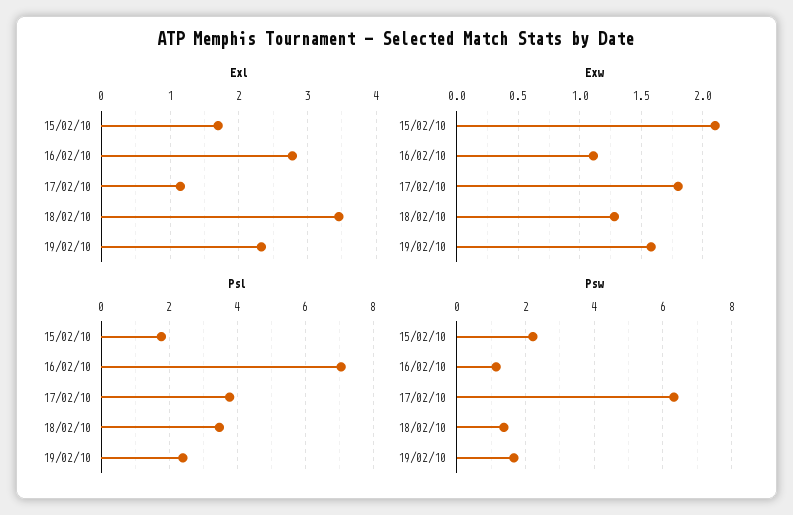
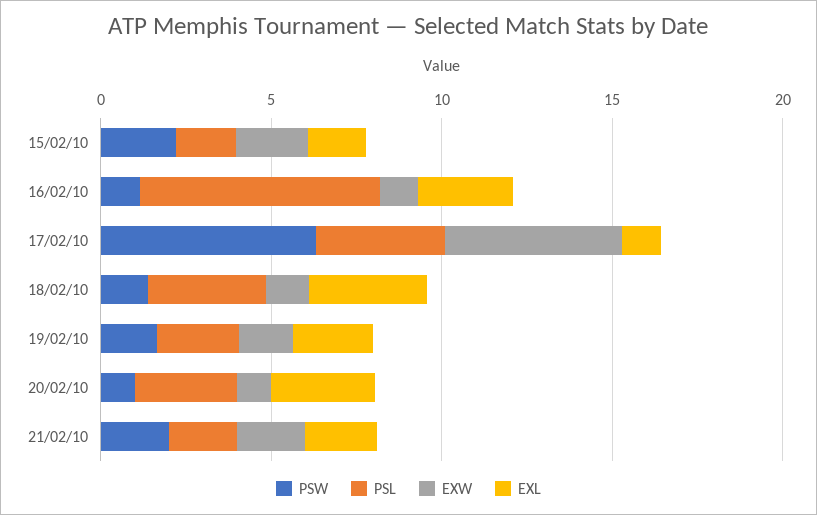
Exw, 17/02/10: 1.8 -> 5
Psw, 20/02/10: none -> 1
Psl, 20/02/10: none -> 3
Exw, 20/02/10: none -> 1
Exl, 20/02/10: none -> 3
Psw, 21/02/10: none -> 2
Psl, 21/02/10: none -> 2
Exw, 21/02/10: none -> 2
Exl, 21/02/10: none -> 2

